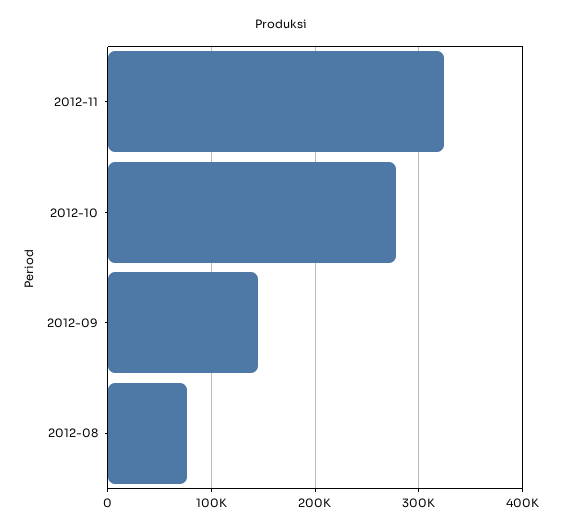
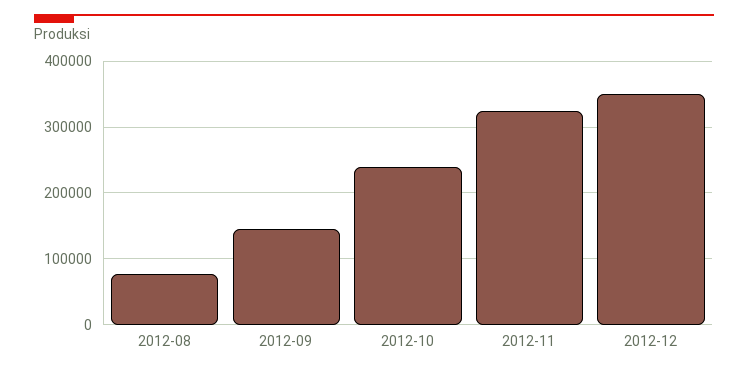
2012-10: 280000 -> 240000
2012-12: none -> 350000

